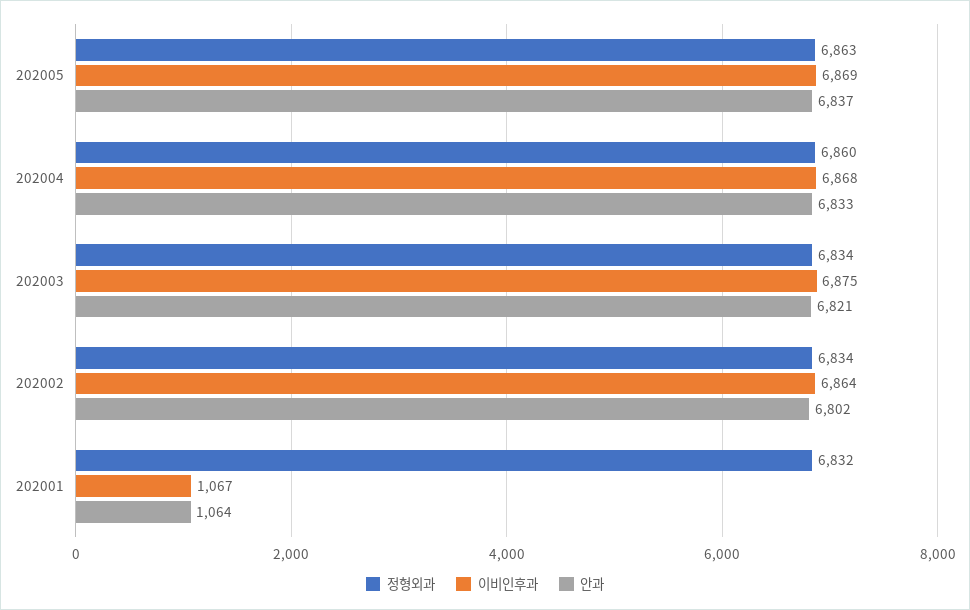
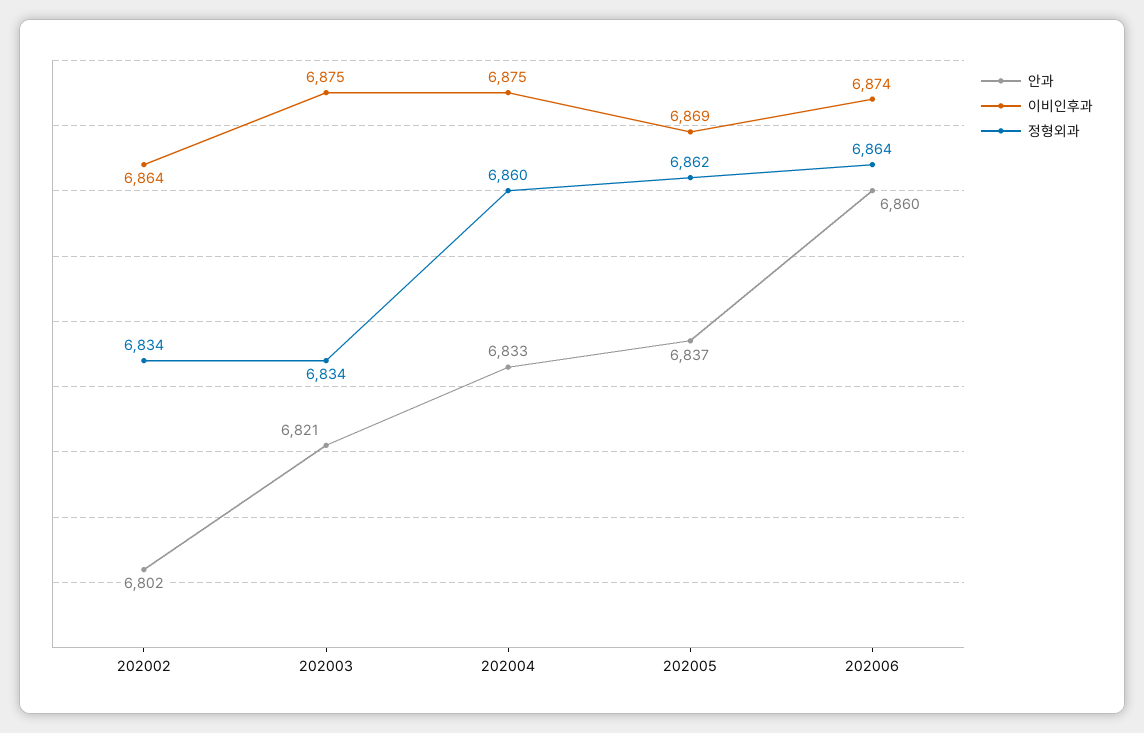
정형외과, 202005: 6863 -> 6862
이비인후과, 202004: 6868 -> 6875
정형외과, 202001: 6832 -> none
이비인후과, 202001: 1067 -> none
안과, 202001: 1064 -> none
안과, 202006: none -> 6860
이비인후과, 202006: none -> 6874
정형외과, 202006: none -> 6864

